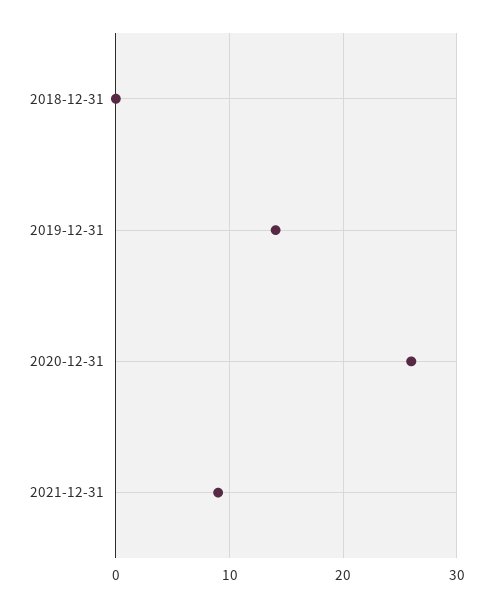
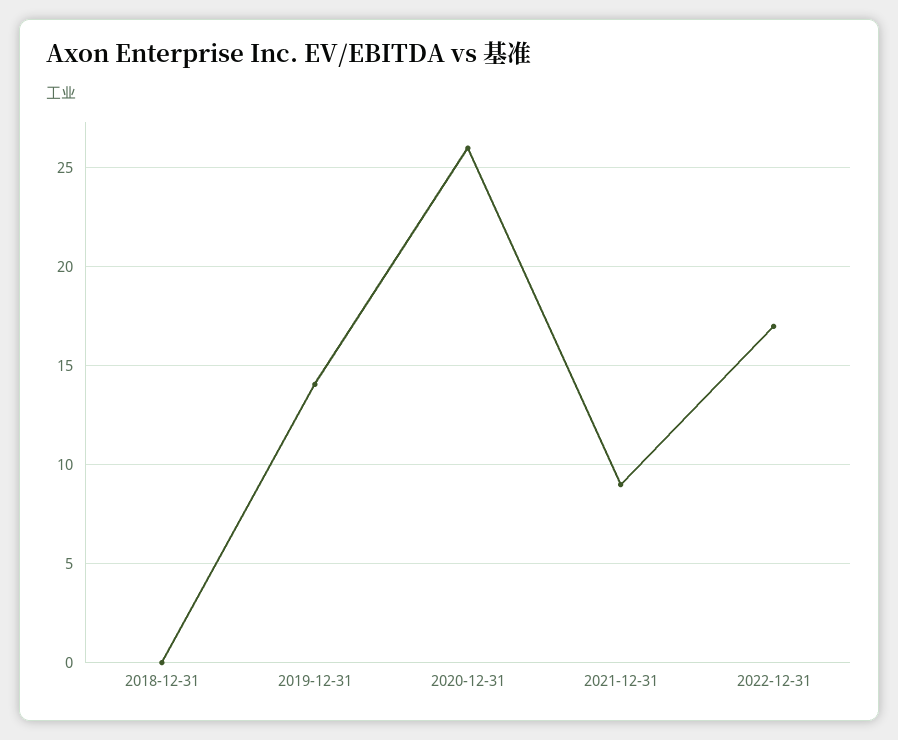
2022-12-31: none -> 17

